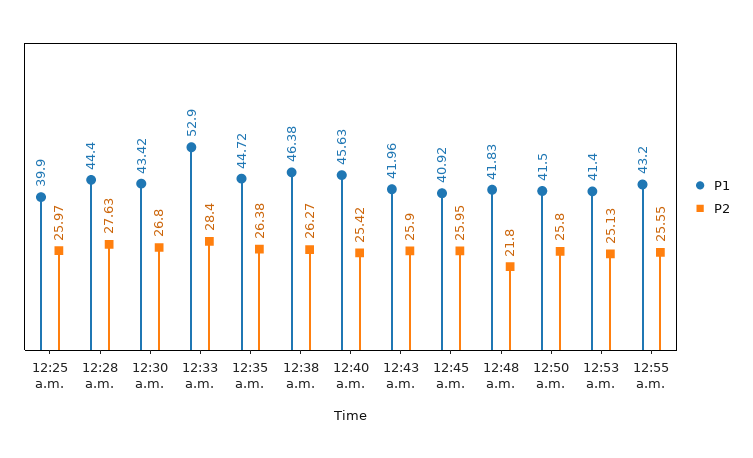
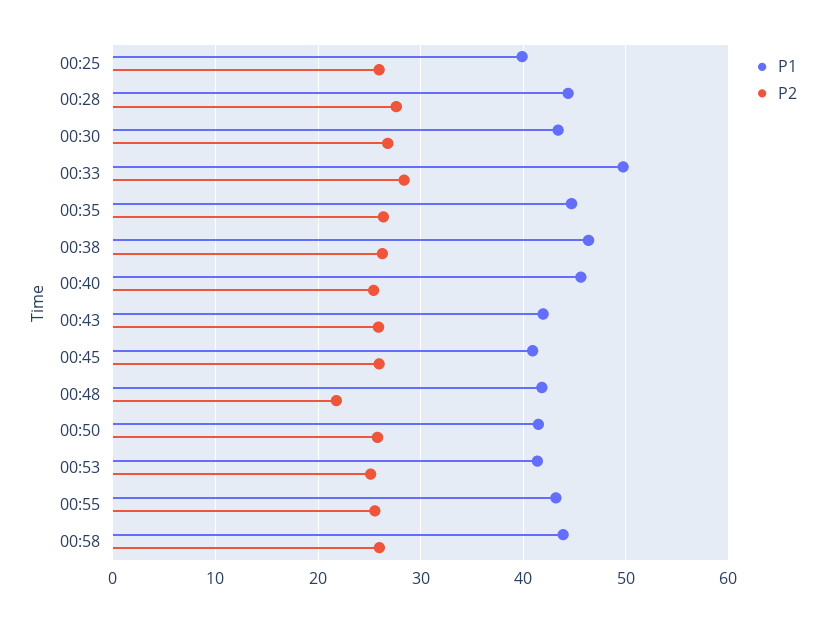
P1, 12:33 a.m.: 52.9 -> 50
P1, 00:58: none -> 44
P2, 00:58: none -> 26

